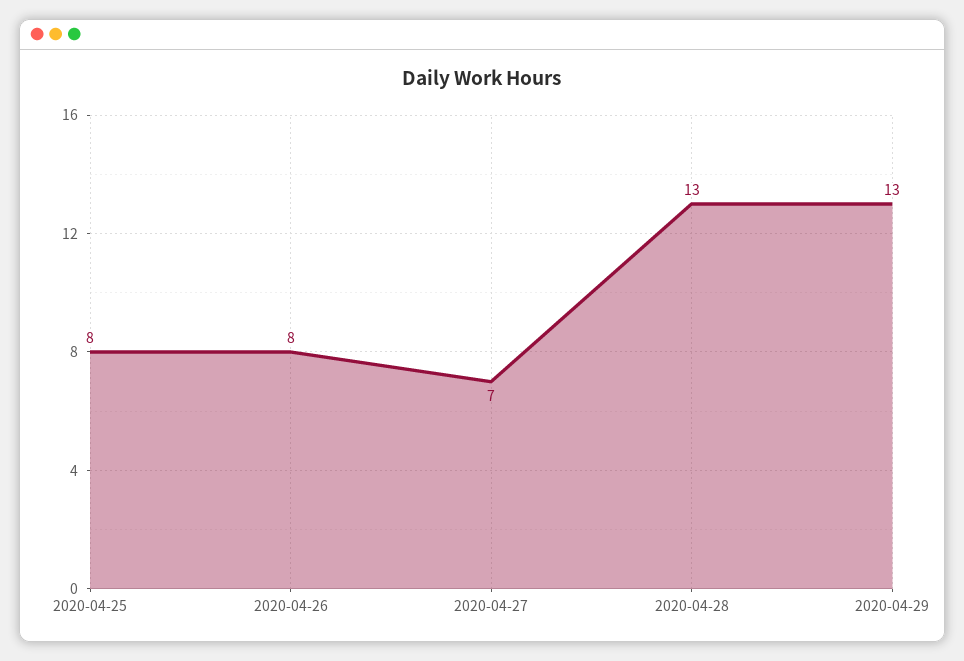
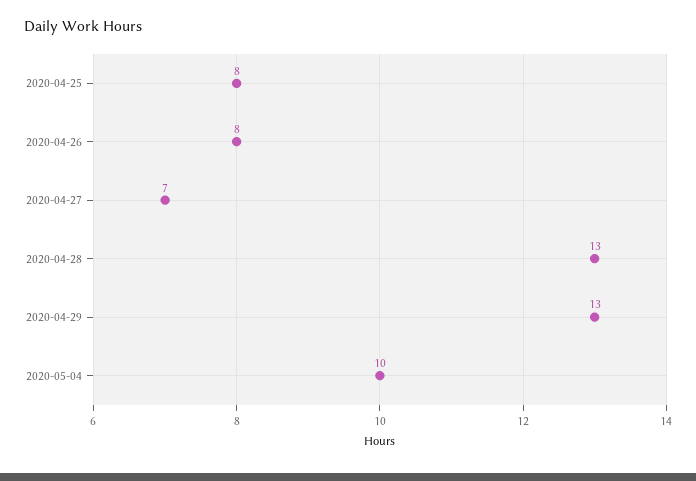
2020-05-04: none -> 10

